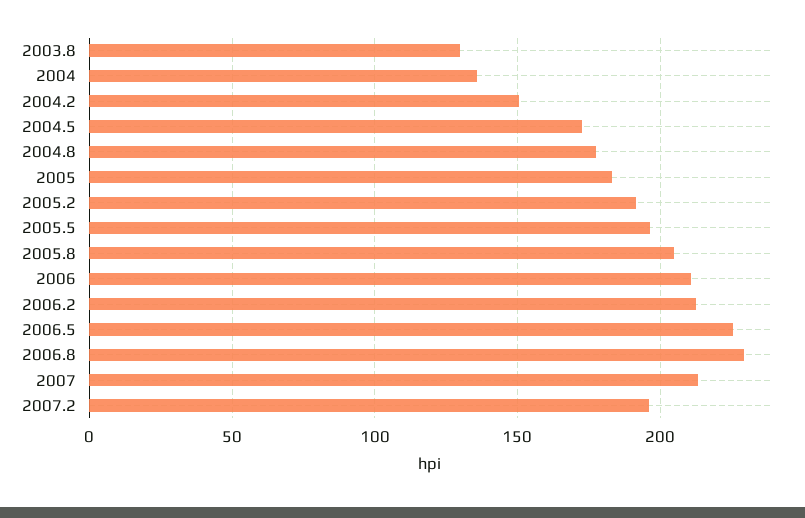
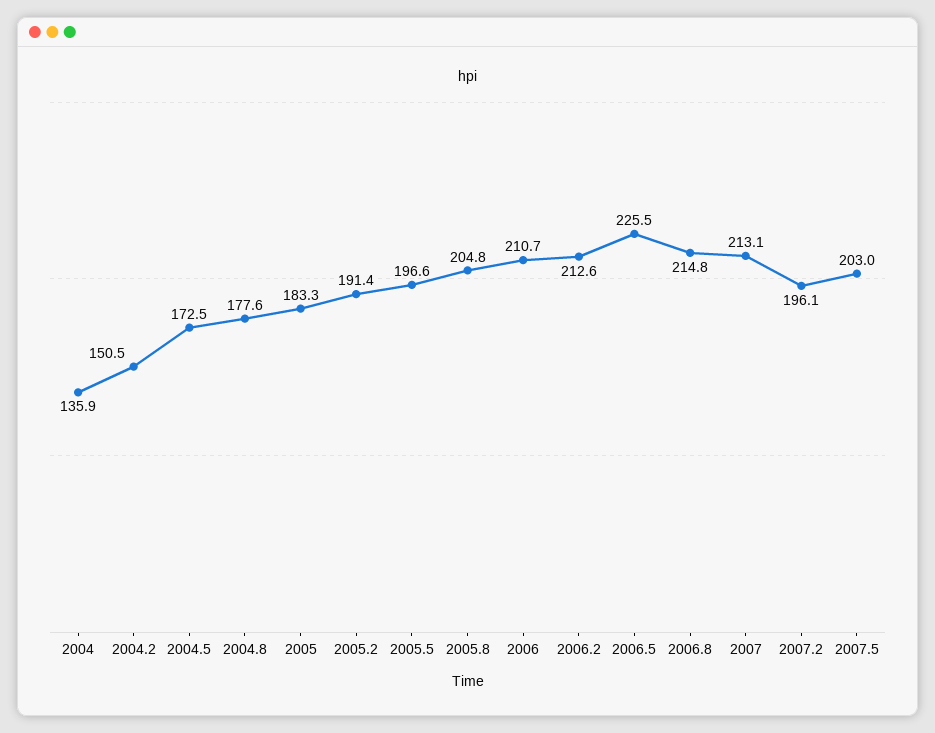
2003.8: 130 -> none
2006.8: 230 -> 214.8
2007.5: none -> 203

